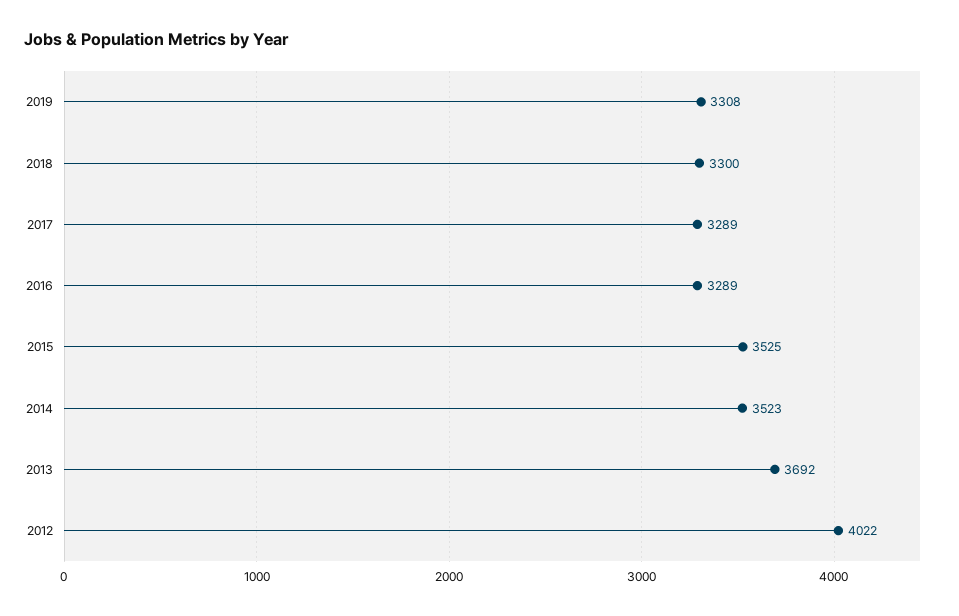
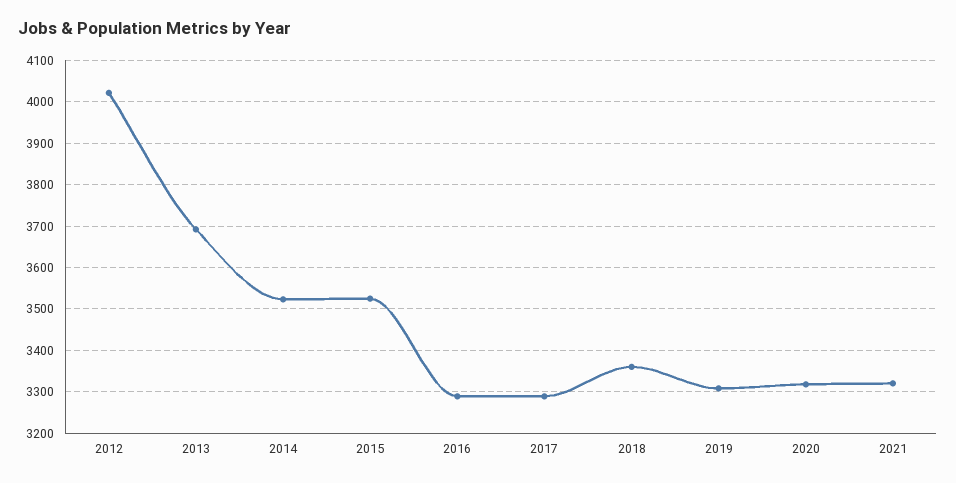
2018: 3300 -> 3360
2020: none -> 3320
2021: none -> 3320

